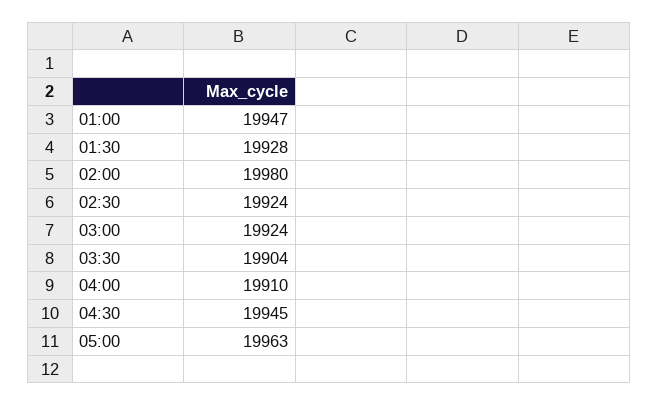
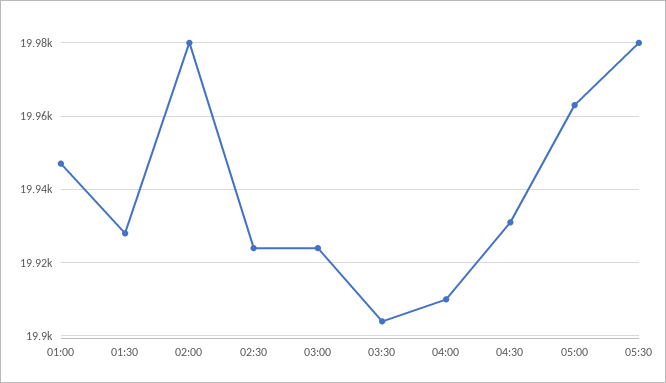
04:30: 19945 -> 19930
05:30: none -> 19980

